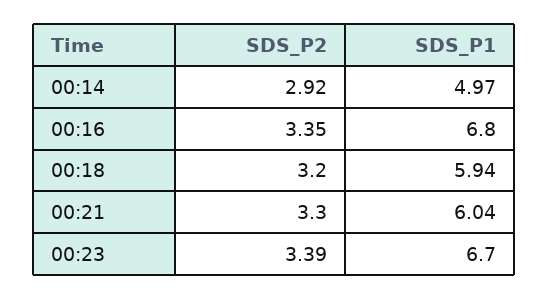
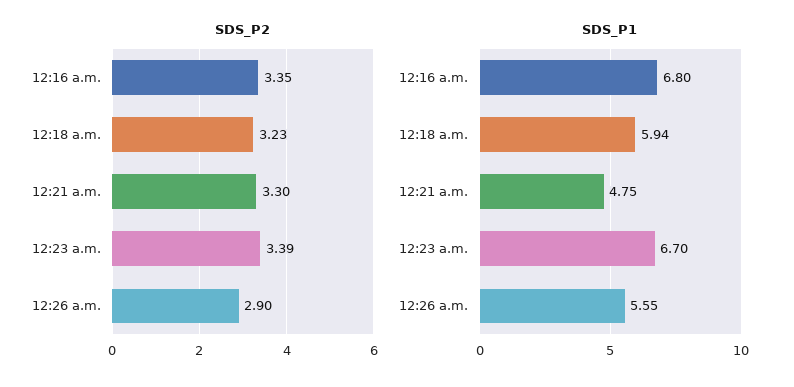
SDS_P2, 00:14: 2.92 -> none
SDS_P1, 00:14: 4.97 -> none
SDS_P2, 00:18: 3.2 -> 3.23
SDS_P1, 00:21: 6.04 -> 4.75
SDS_P2, 12:26 a.m.: none -> 2.9
SDS_P1, 12:26 a.m.: none -> 5.55

